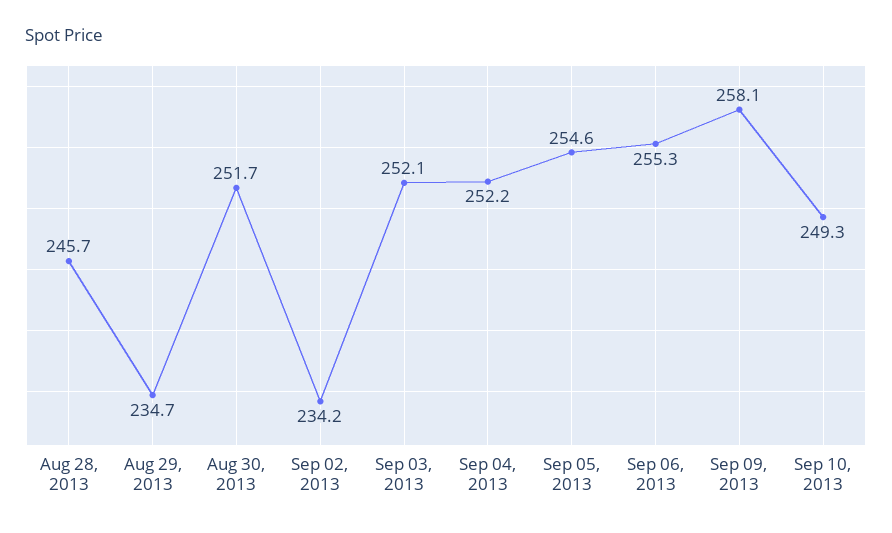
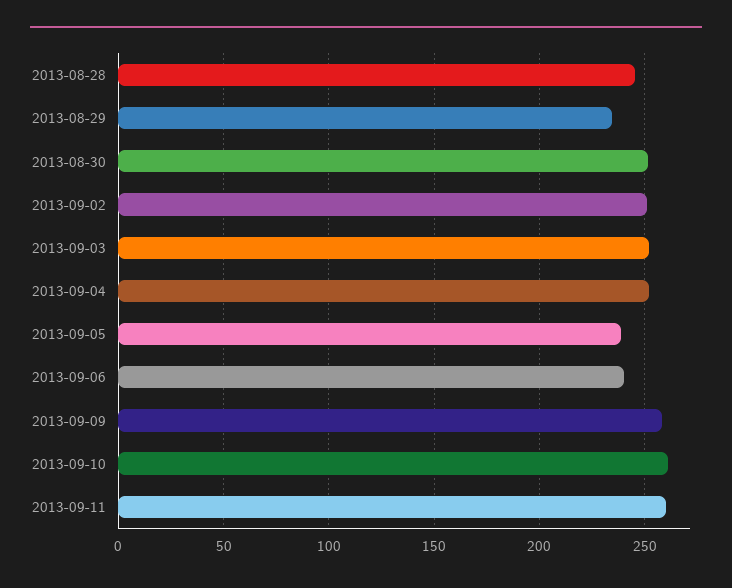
Sep 02, 2013: 234.2 -> 250
Sep 05, 2013: 254.6 -> 240
Sep 06, 2013: 255.3 -> 240
Sep 10, 2013: 249.3 -> 260
2013-09-11: none -> 260

